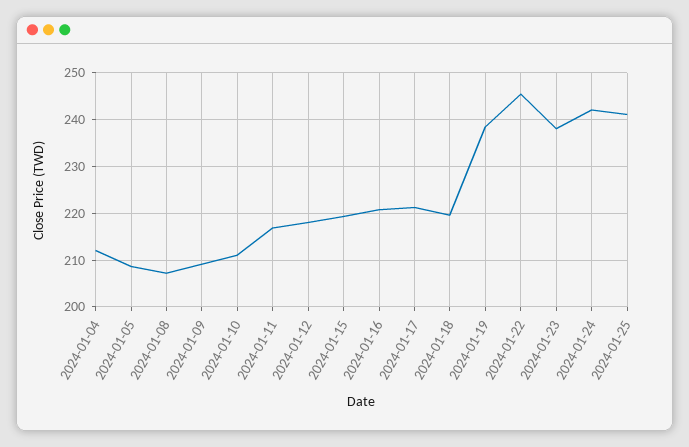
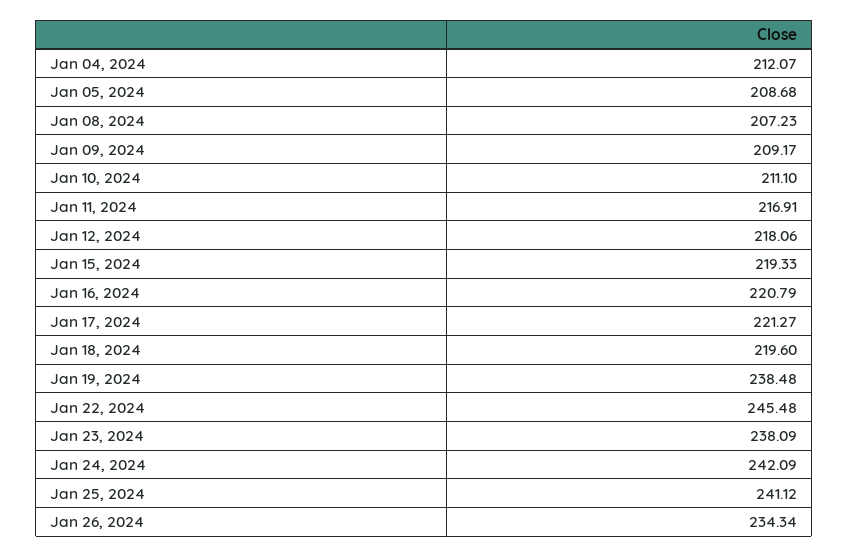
Jan 26, 2024: none -> 234.34

